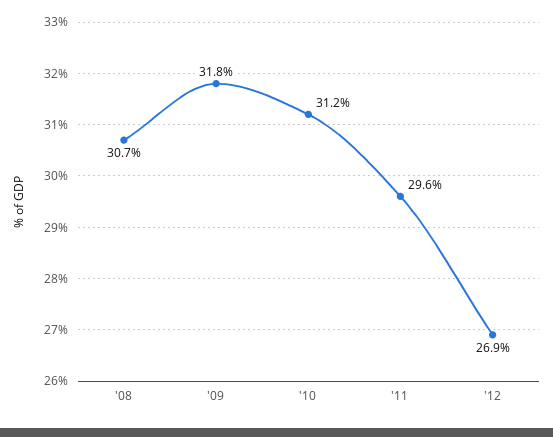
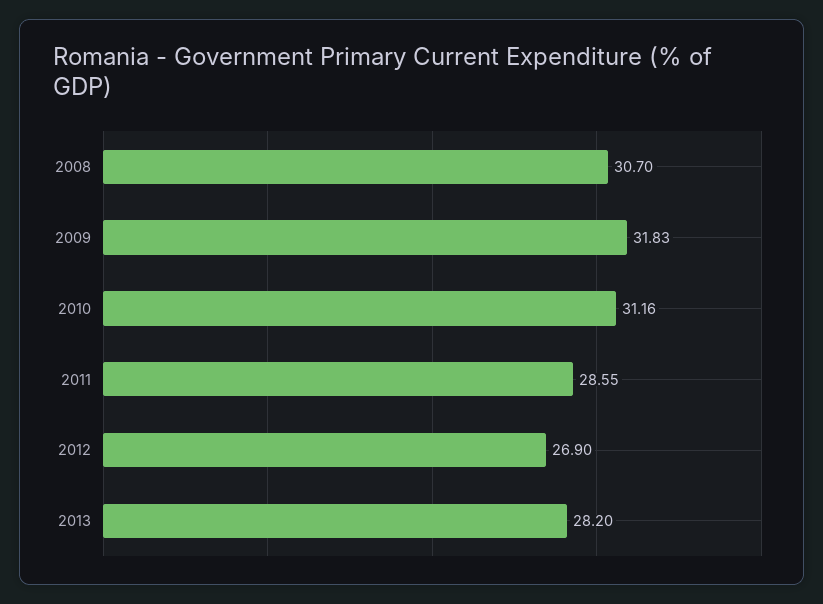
'11: 29.6 -> 28.55
2013: none -> 28.2

